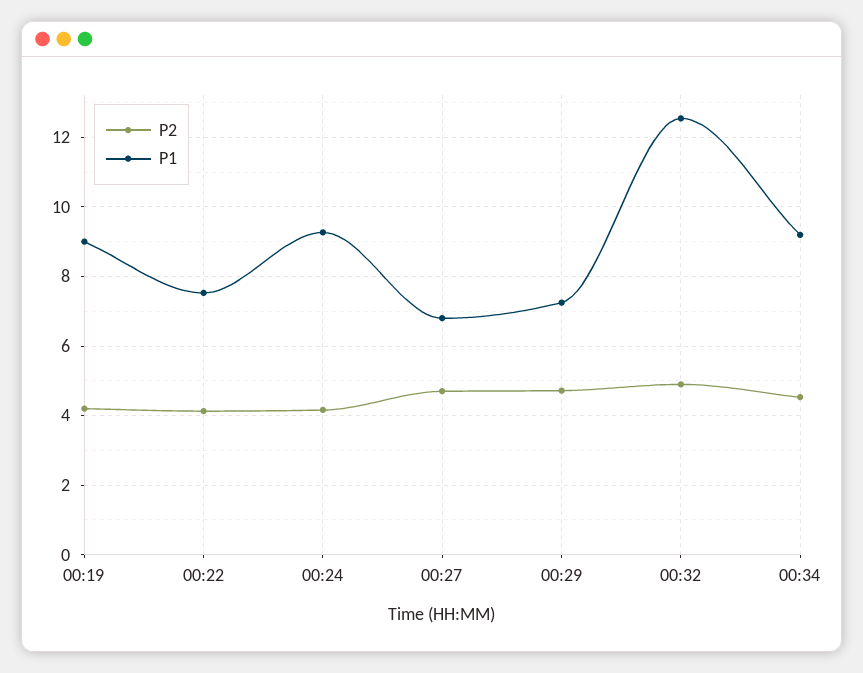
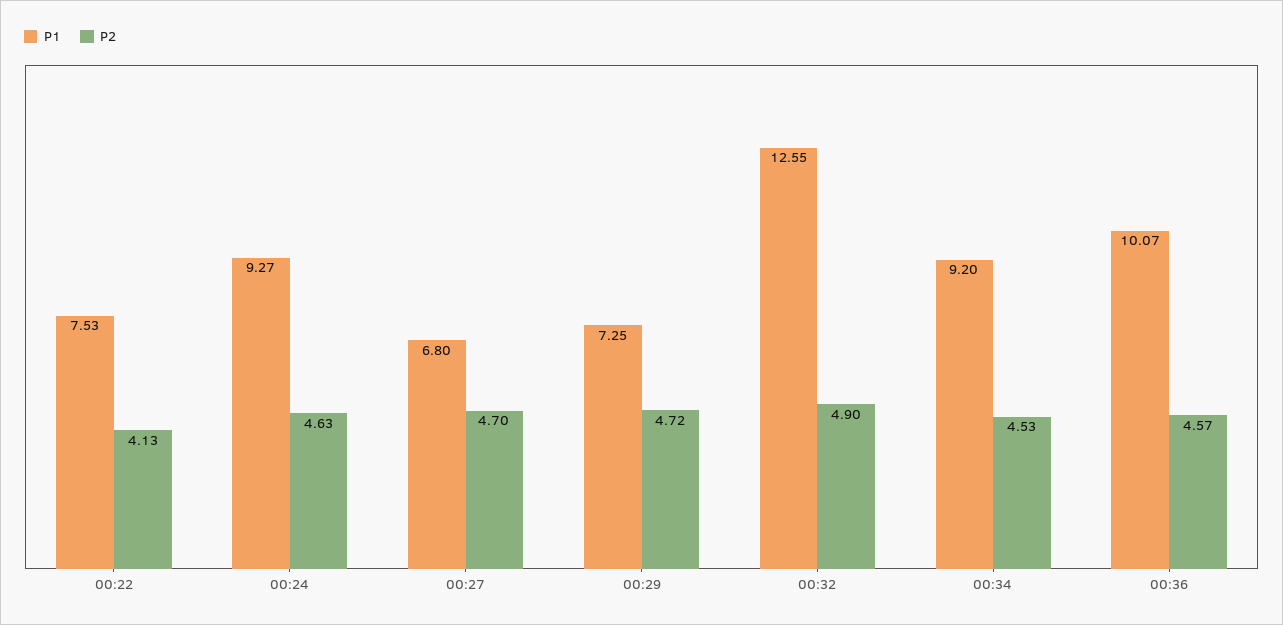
P2, 00:19: 4.2 -> none
P1, 00:19: 9 -> none
P2, 00:24: 4.2 -> 4.63
P1, 00:36: none -> 10.07
P2, 00:36: none -> 4.57

